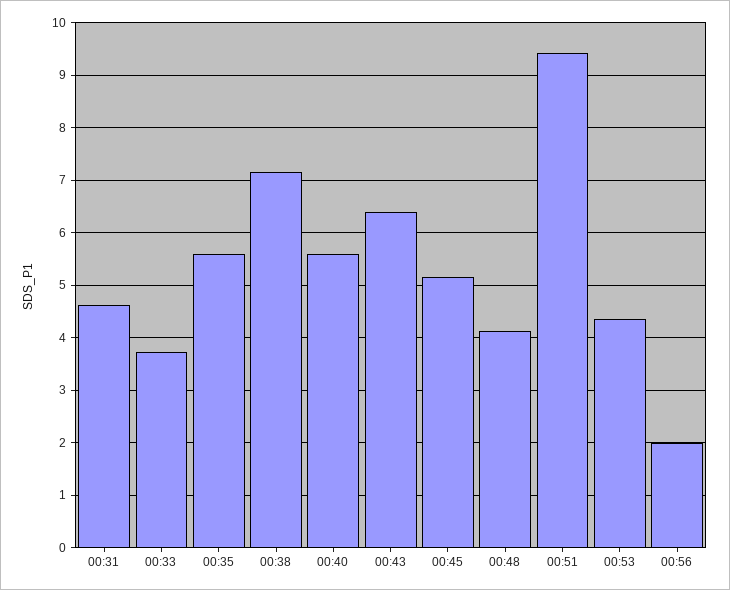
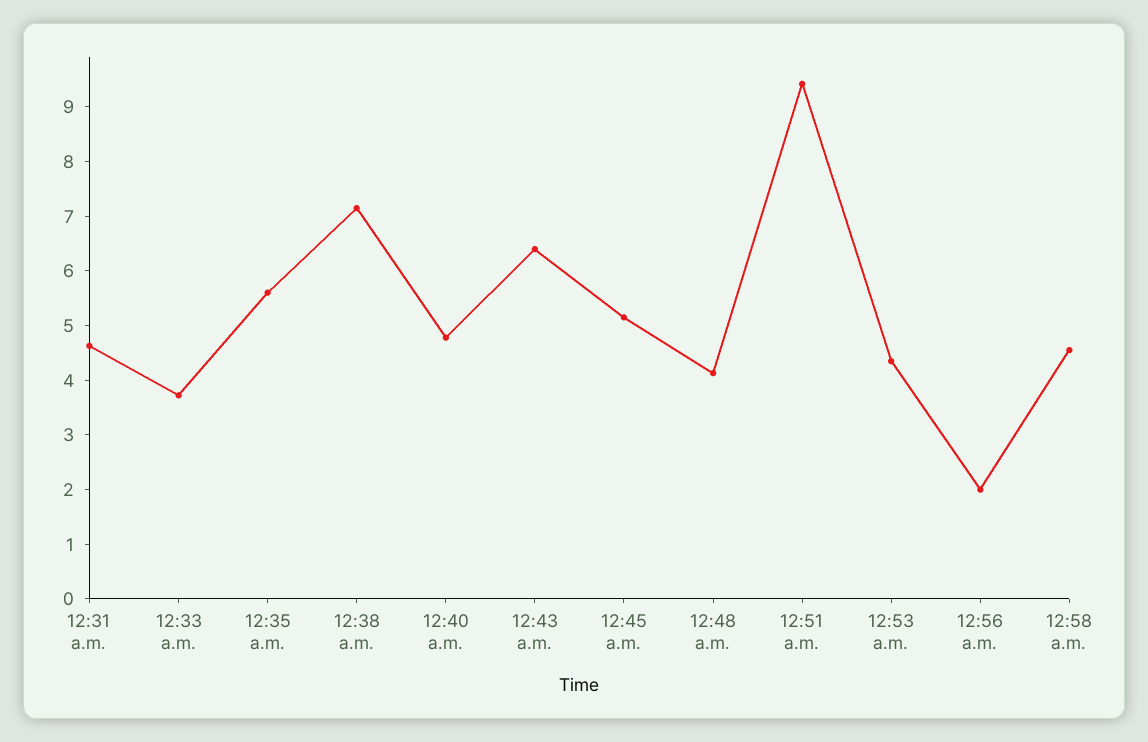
00:40: 5.6 -> 4.8
12:58 a.m.: none -> 4.6

